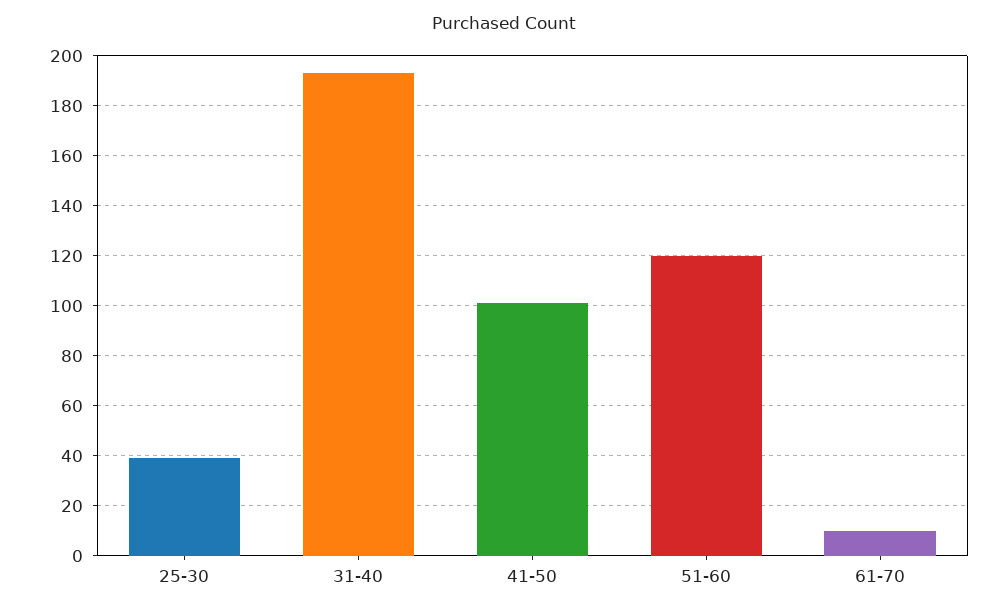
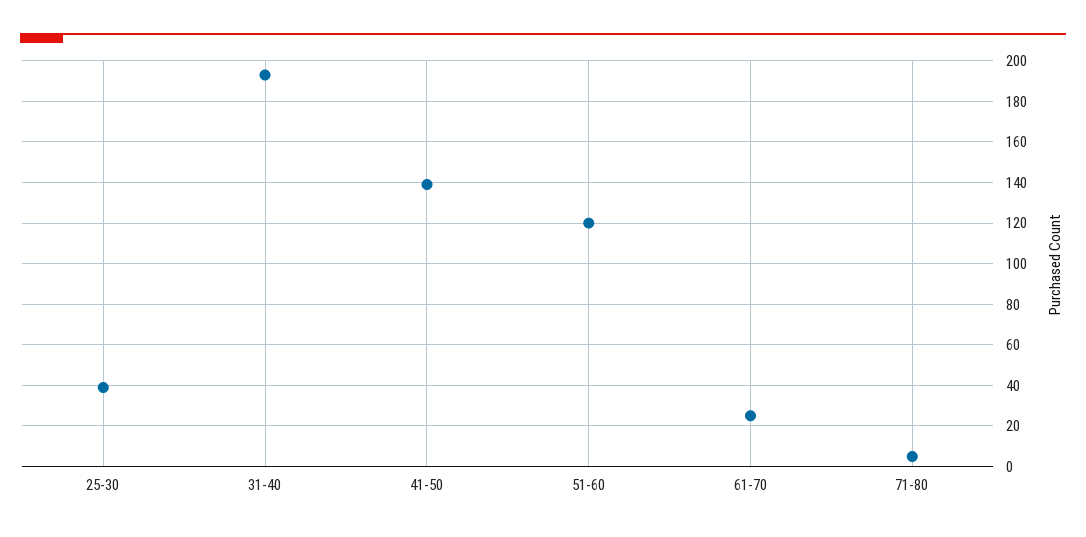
41-50: 100 -> 140
61-70: 10 -> 25
71-80: none -> 5

